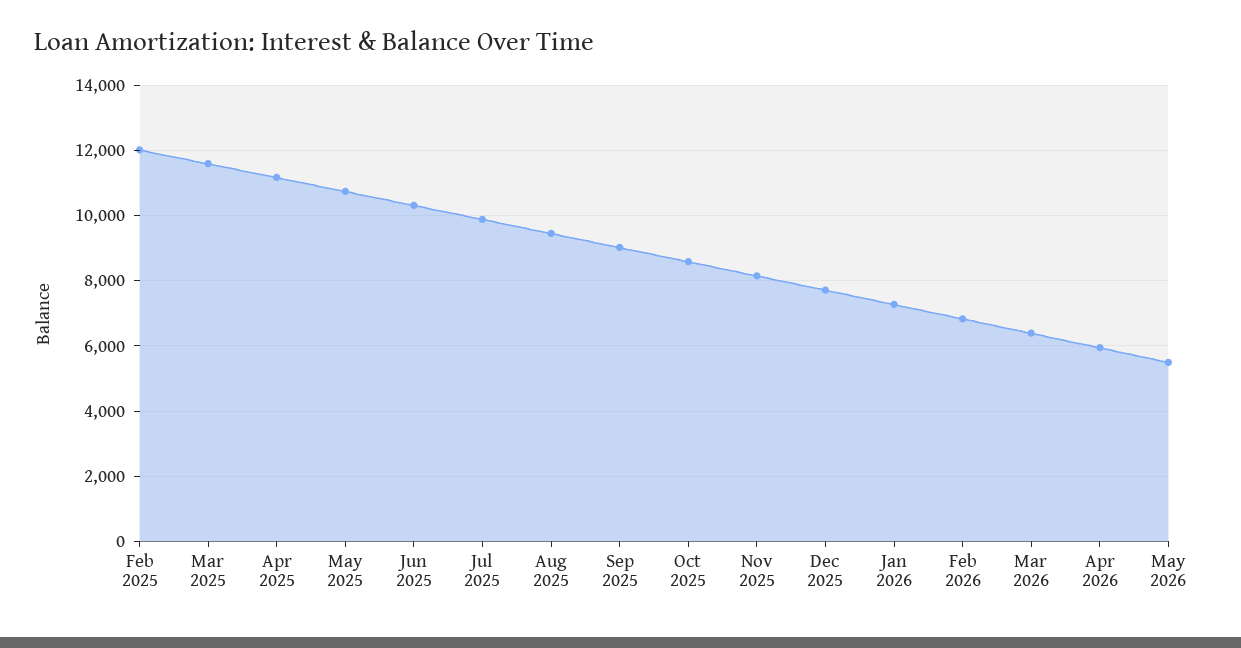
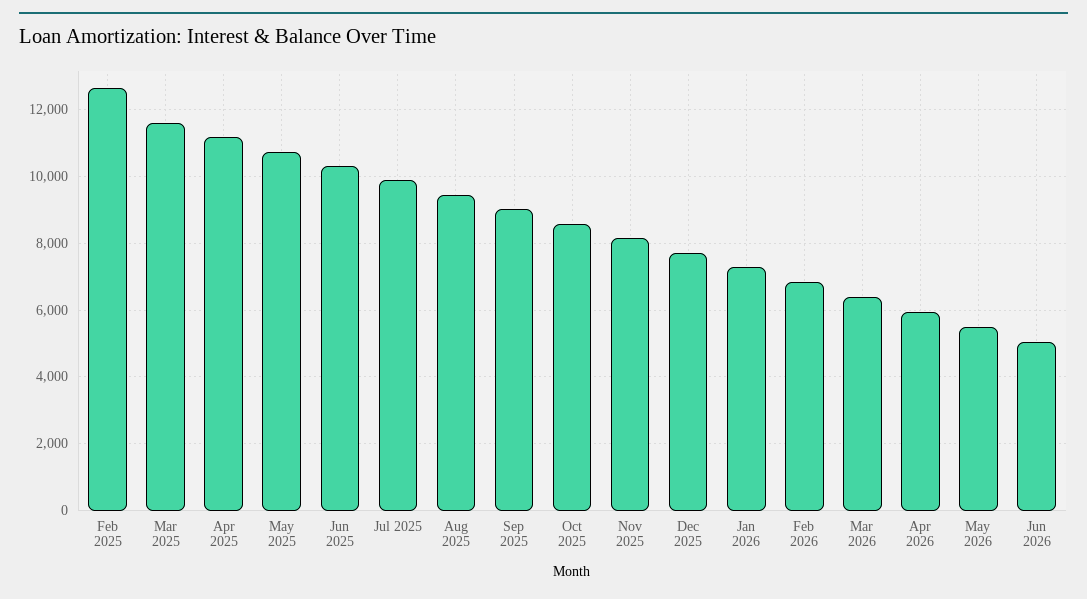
Feb 2025: 12000 -> 12600
Jun 2026: none -> 5000

